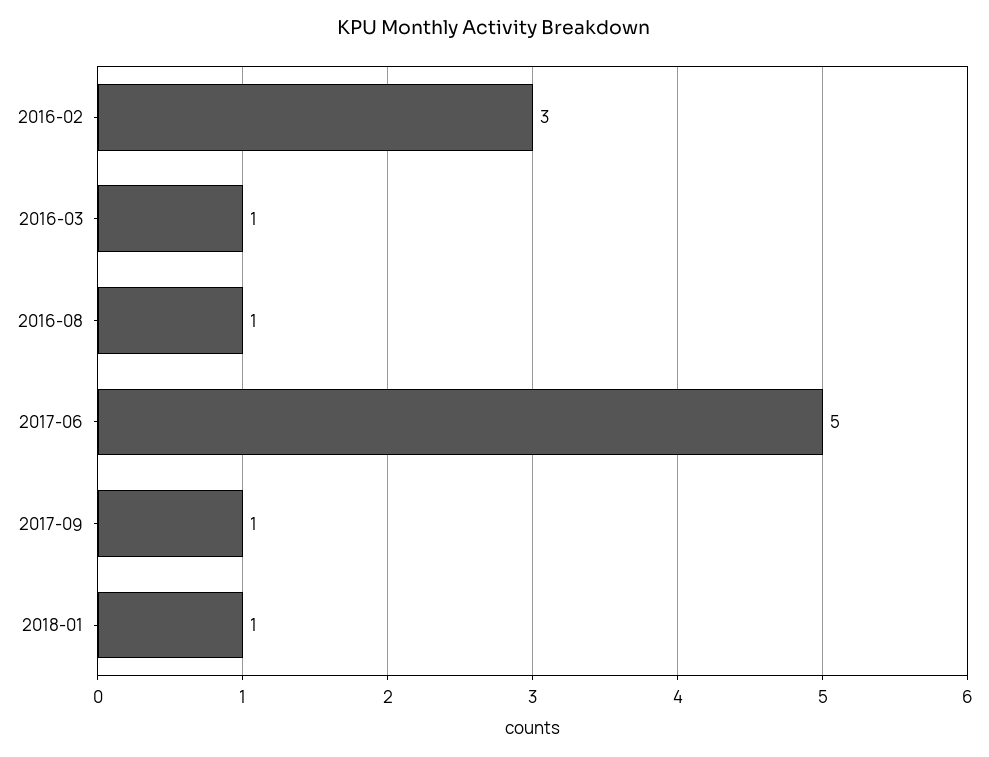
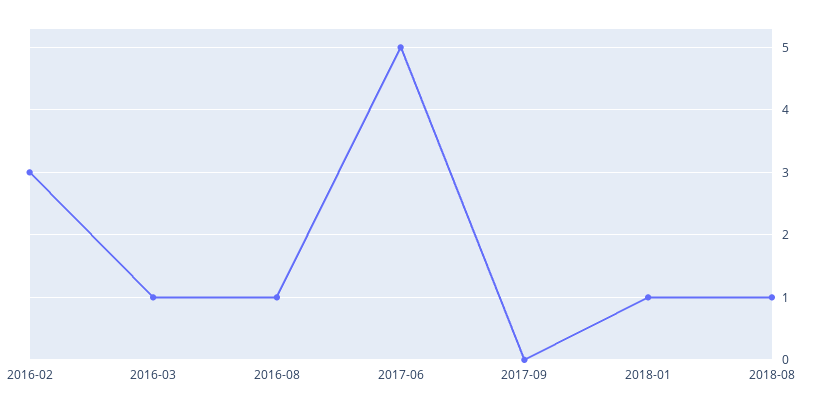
2017-09: 1 -> 0
2018-08: none -> 1

